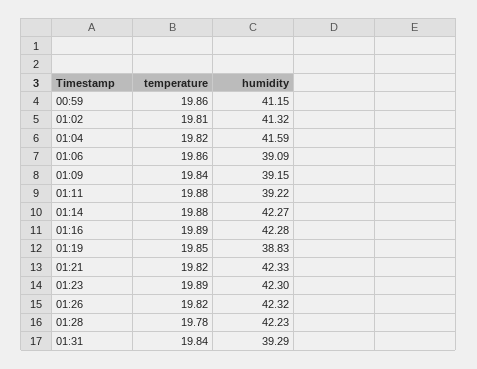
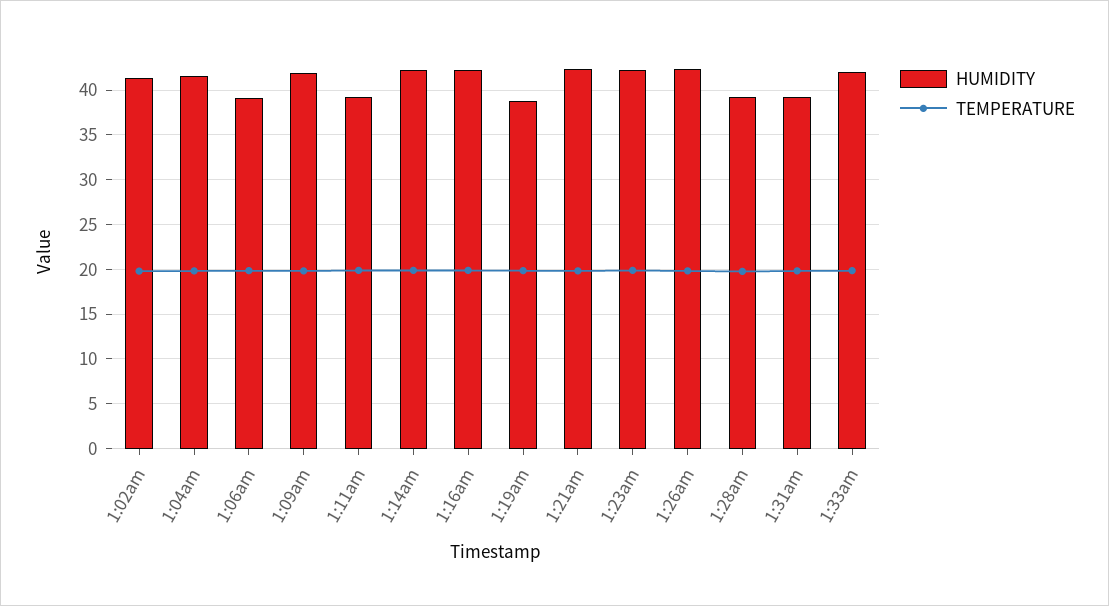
temperature, 00:59: 19.86 -> none
humidity, 00:59: 41.15 -> none
humidity, 01:09: 39.15 -> 42
humidity, 01:28: 42.23 -> 39
humidity, 1:33am: none -> 42
temperature, 1:33am: none -> 20

